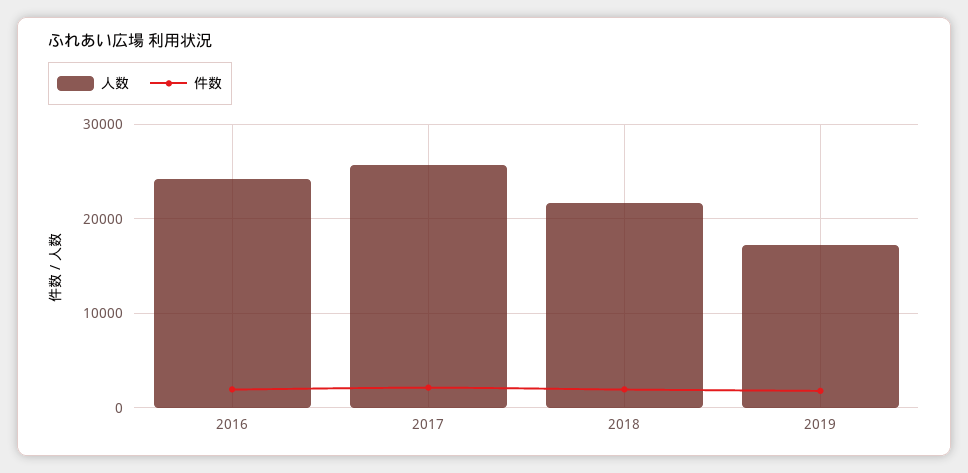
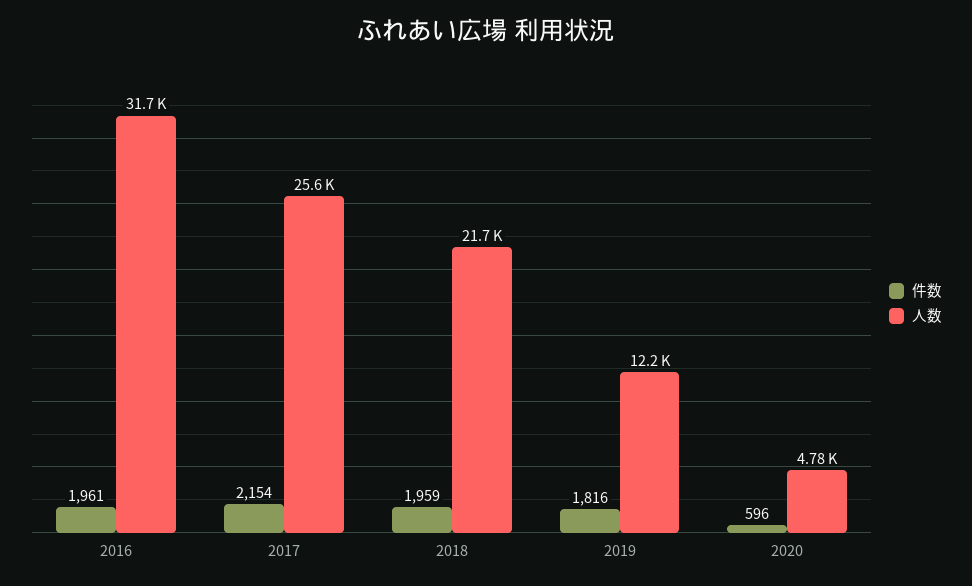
人数, 2016: 24000 -> 31700
人数, 2019: 17000 -> 12200
件数, 2020: none -> 596
人数, 2020: none -> 4780

